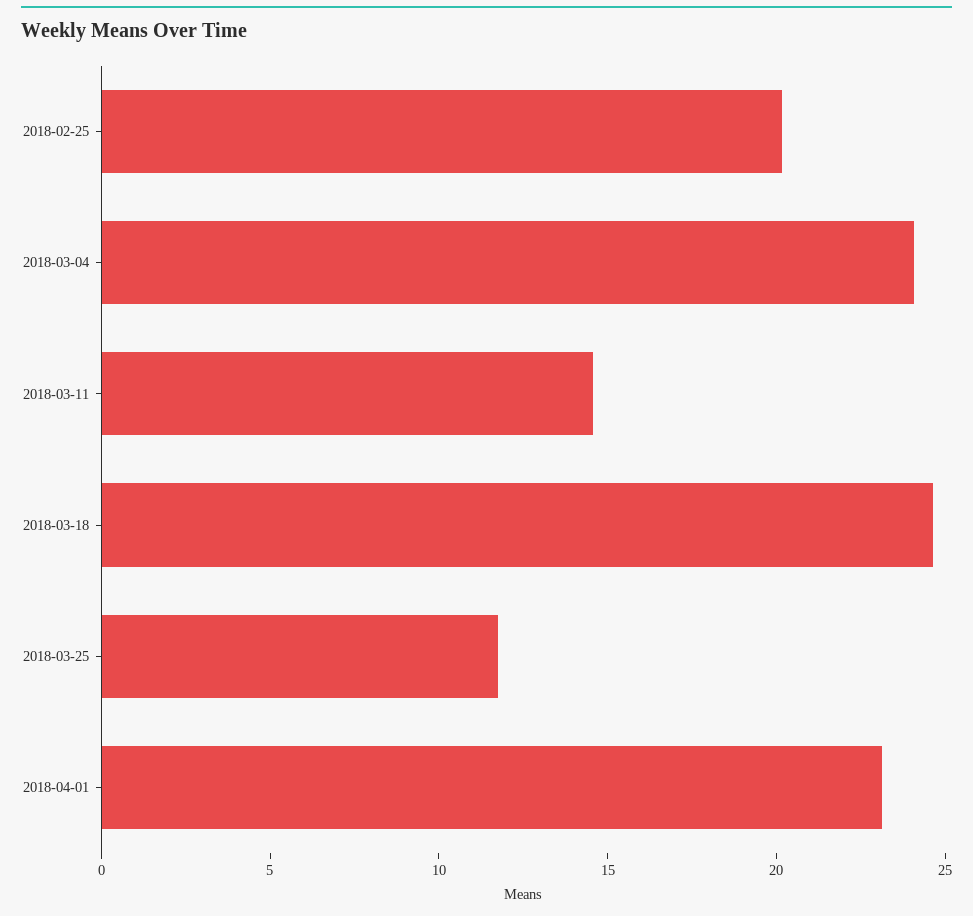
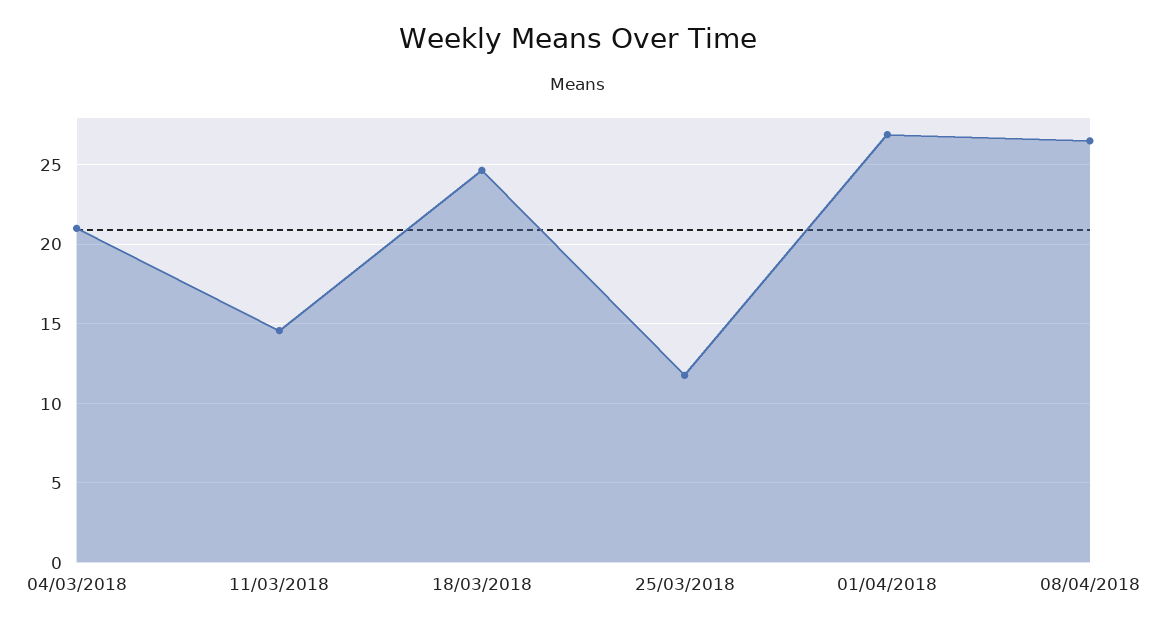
2018-02-25: 20 -> none
2018-03-04: 24 -> 21
2018-04-01: 23 -> 27
08/04/2018: none -> 26.5

